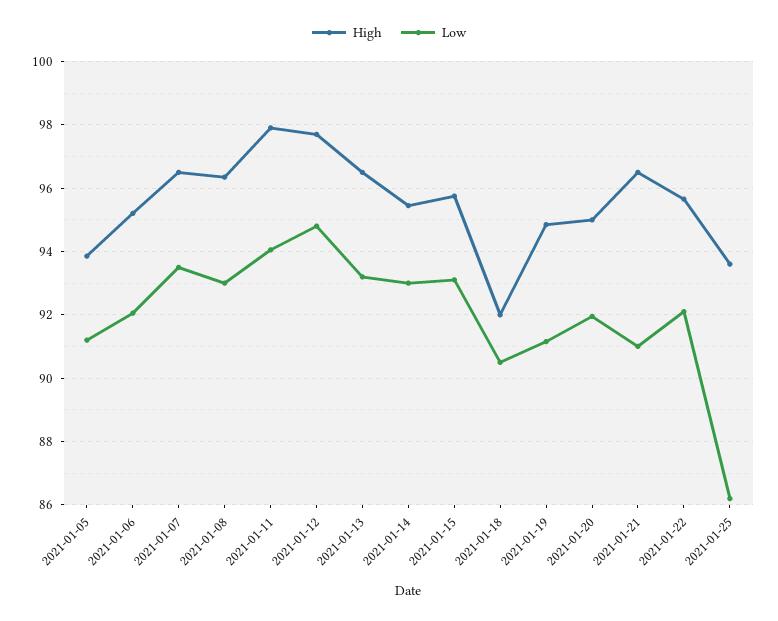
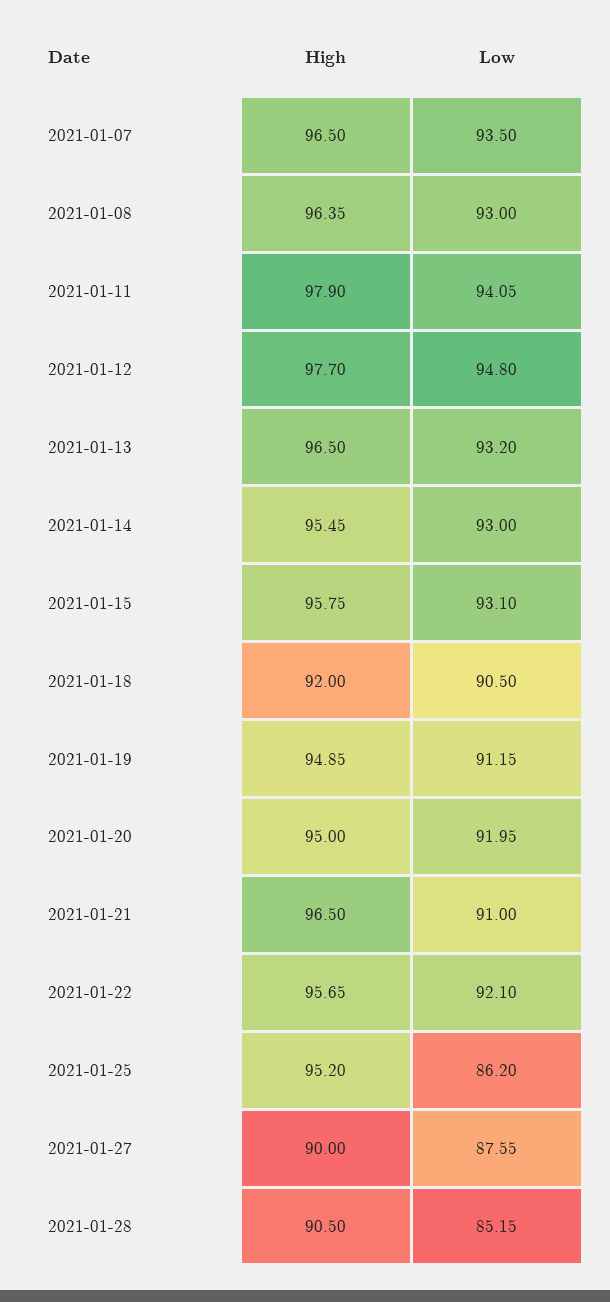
High, 2021-01-05: 93.8 -> none
Low, 2021-01-05: 91.2 -> none
High, 2021-01-06: 95.2 -> none
Low, 2021-01-06: 92 -> none
High, 2021-01-25: 93.6 -> 95.2
High, 2021-01-27: none -> 90
Low, 2021-01-27: none -> 87.55
High, 2021-01-28: none -> 90.5
Low, 2021-01-28: none -> 85.15

